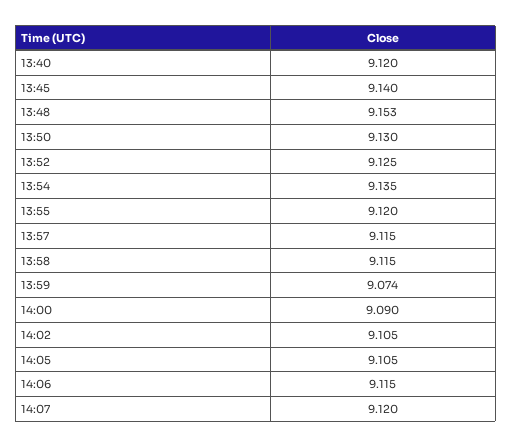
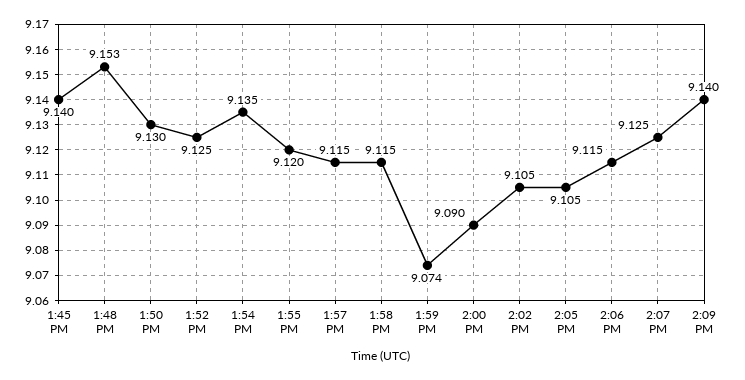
13:40: 9.12 -> none
14:07: 9.12 -> 9.125
2:09 PM: none -> 9.14

